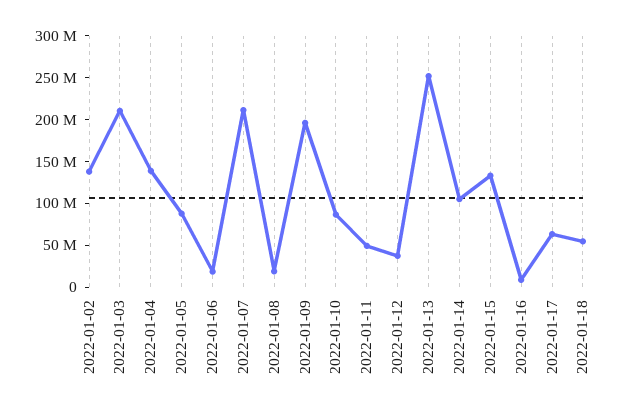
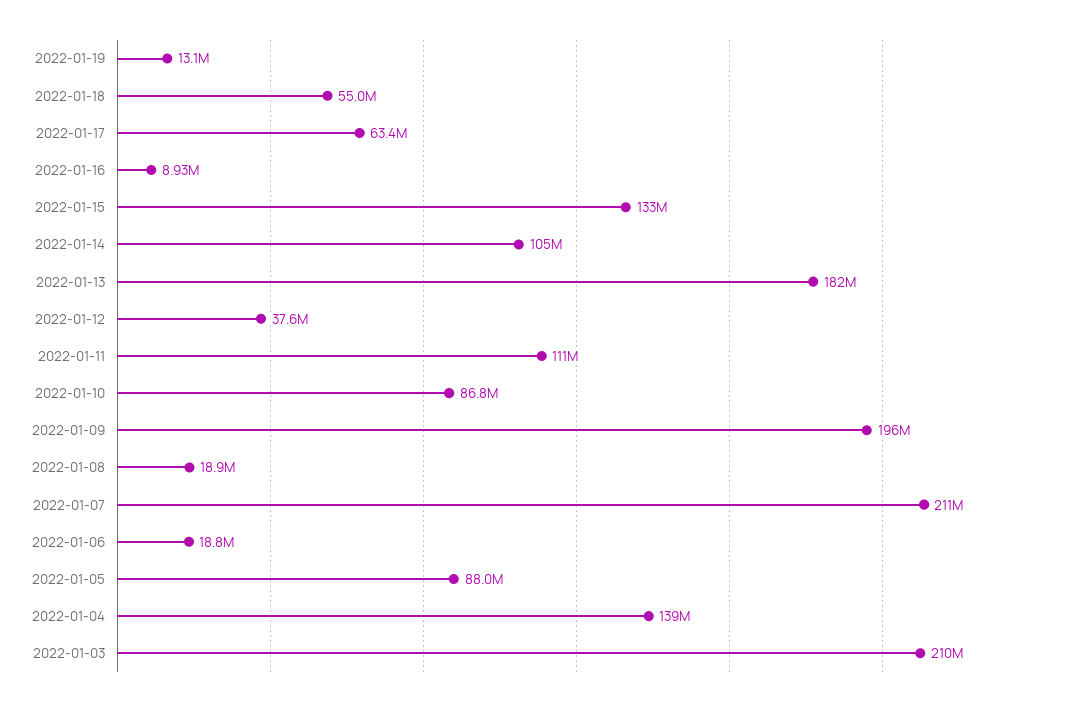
2022-01-02: 140000000 -> none
2022-01-11: 50000000 -> 111000000
2022-01-13: 250000000 -> 182000000
2022-01-19: none -> 13100000

